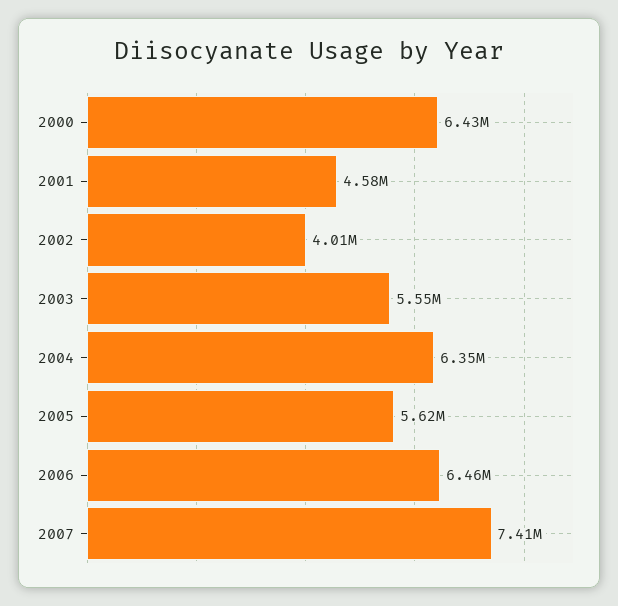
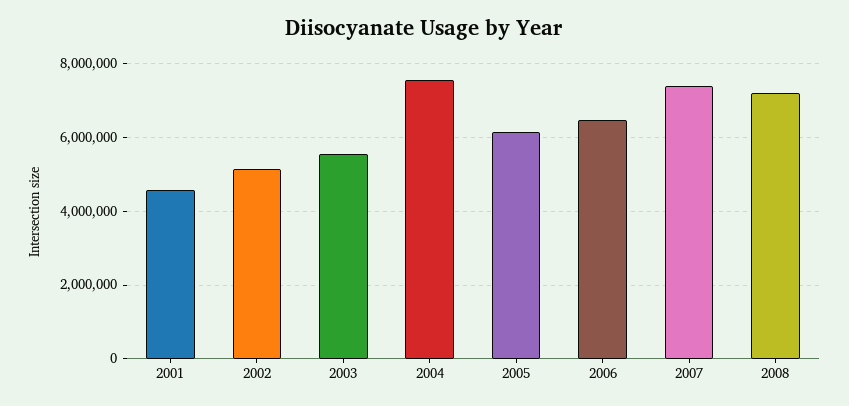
2000: 6430000 -> none
2002: 4010000 -> 5200000
2004: 6350000 -> 7600000
2005: 5620000 -> 6200000
2008: none -> 7200000

